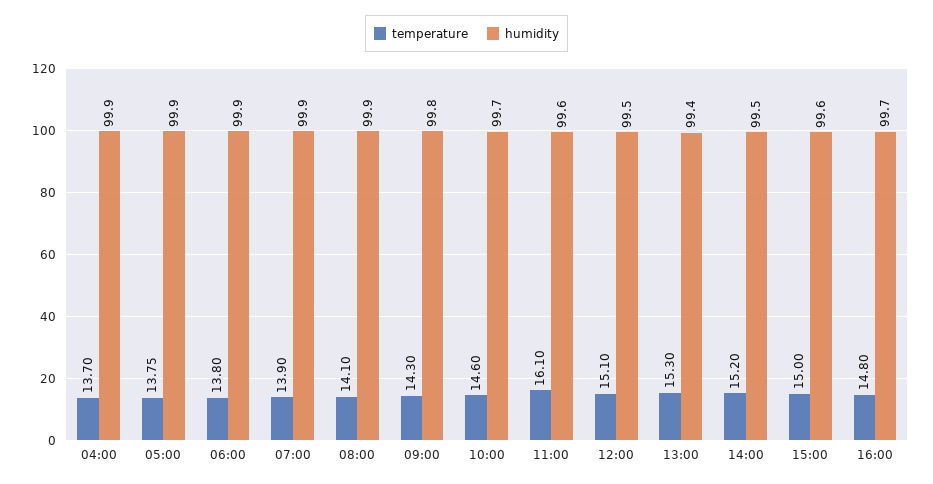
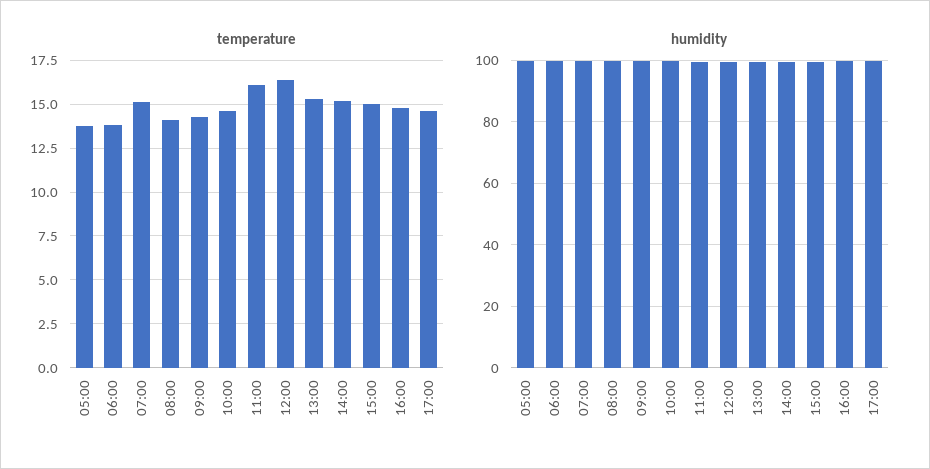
temperature, 04:00: 13.7 -> none
humidity, 04:00: 99.9 -> none
temperature, 07:00: 13.9 -> 15
temperature, 12:00: 15.1 -> 16.5
temperature, 17:00: none -> 14.5
humidity, 17:00: none -> 100

